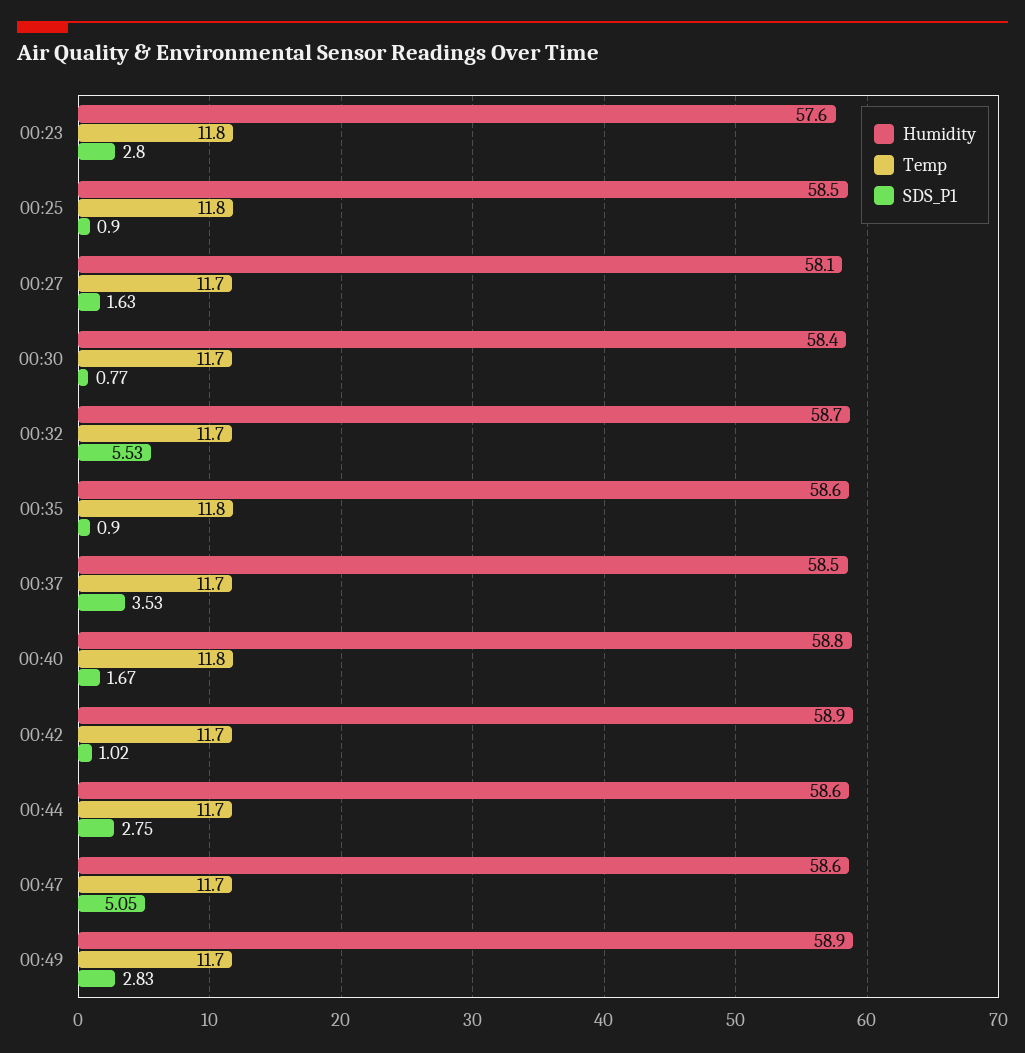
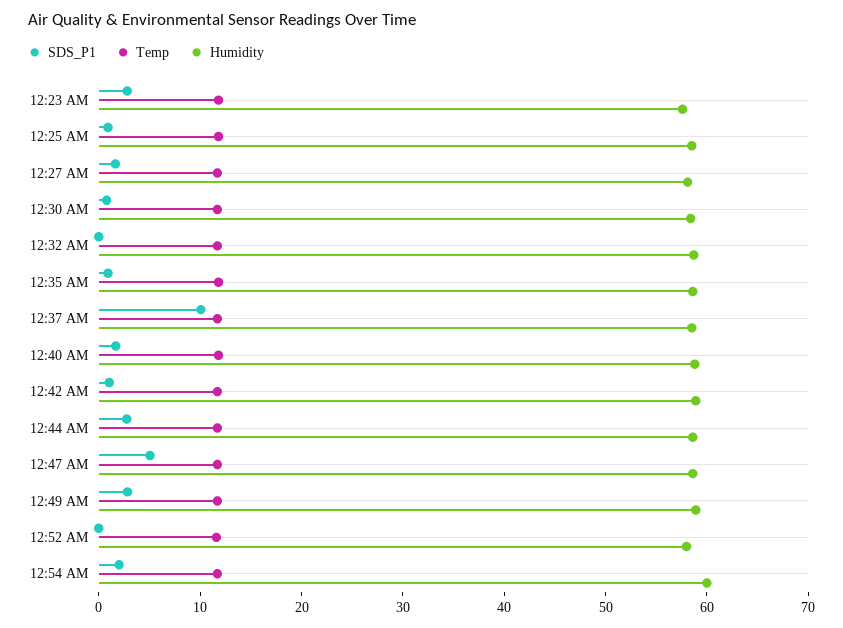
SDS_P1, 00:32: 5.53 -> 0
SDS_P1, 00:37: 3.53 -> 10
SDS_P1, 12:52 AM: none -> 0
Temp, 12:52 AM: none -> 12
Humidity, 12:52 AM: none -> 58
SDS_P1, 12:54 AM: none -> 2
Temp, 12:54 AM: none -> 12
Humidity, 12:54 AM: none -> 60

